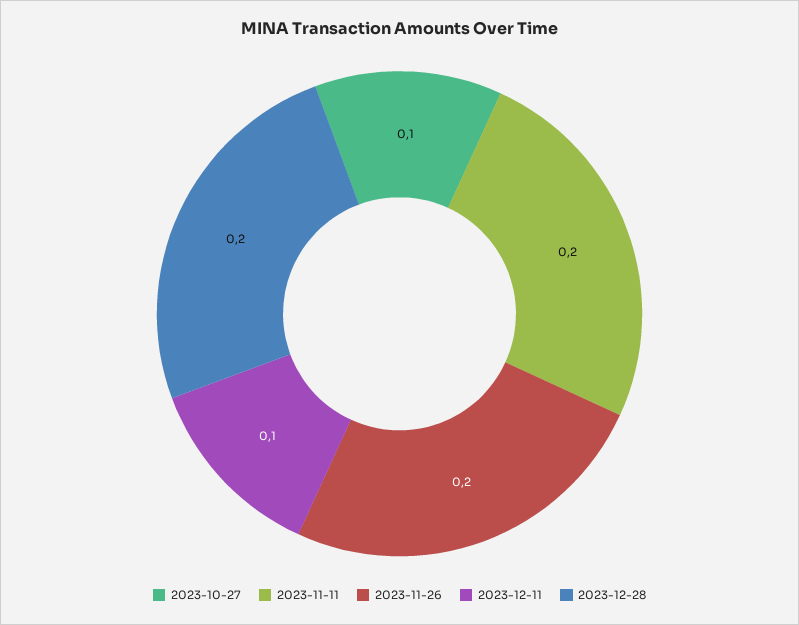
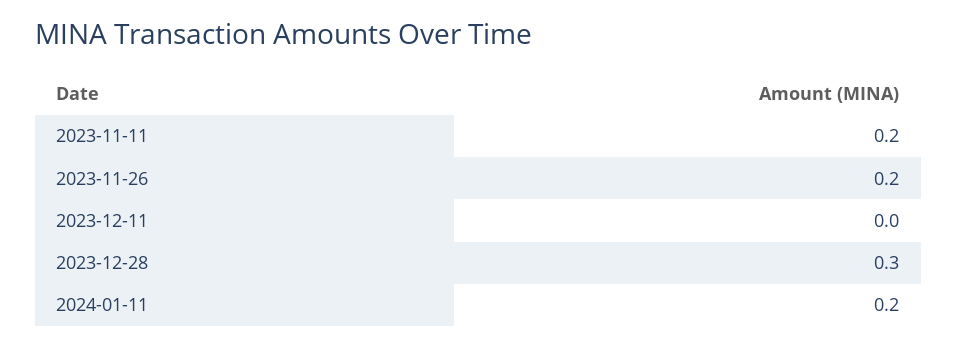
2023-10-27: 0.1 -> none
2023-12-11: 0.1 -> 0
2023-12-28: 0.2 -> 0.3
2024-01-11: none -> 0.2

